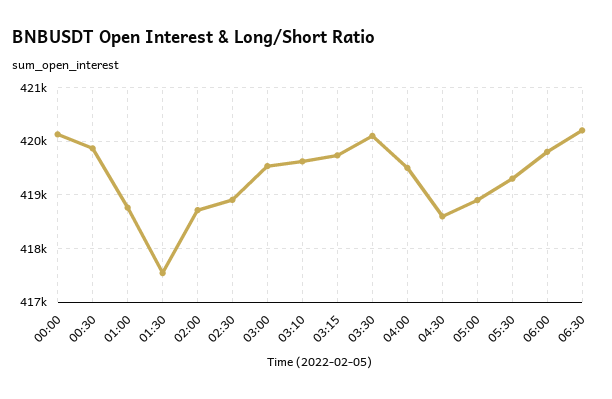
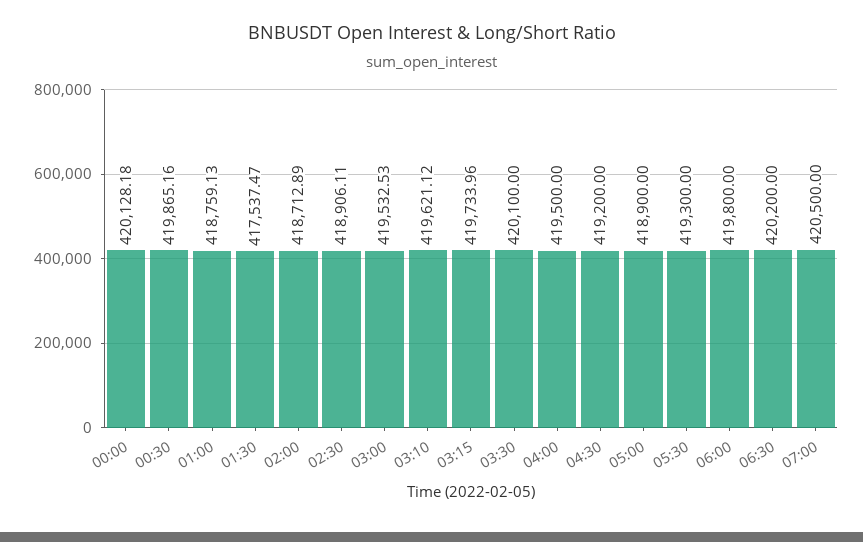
04:30: 418600 -> 419200
07:00: none -> 420500

